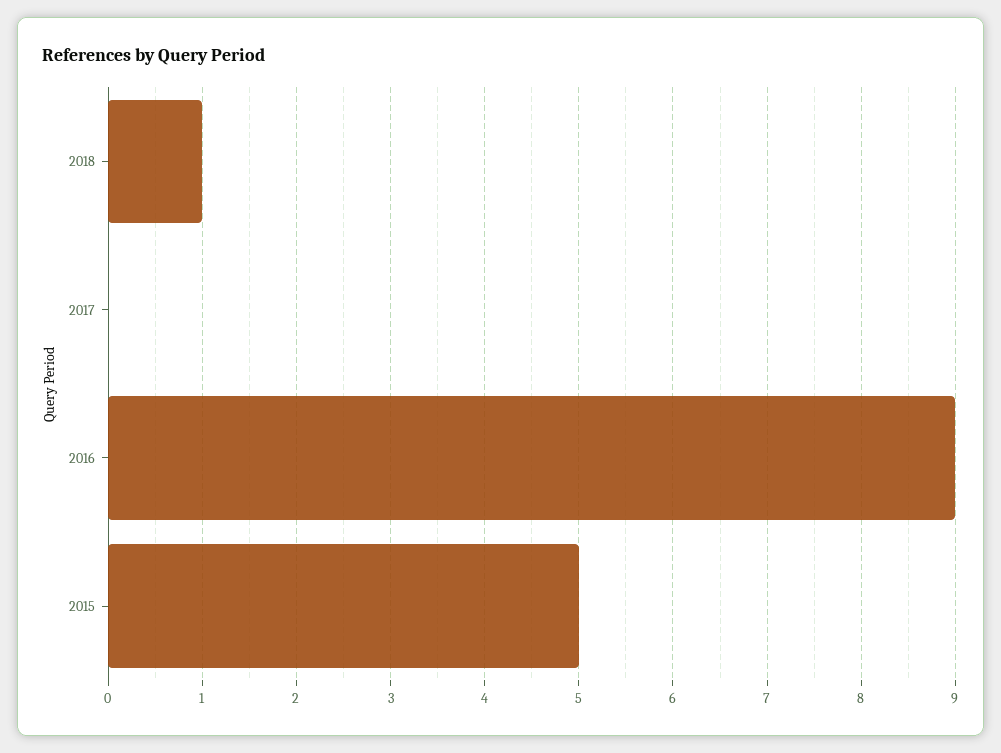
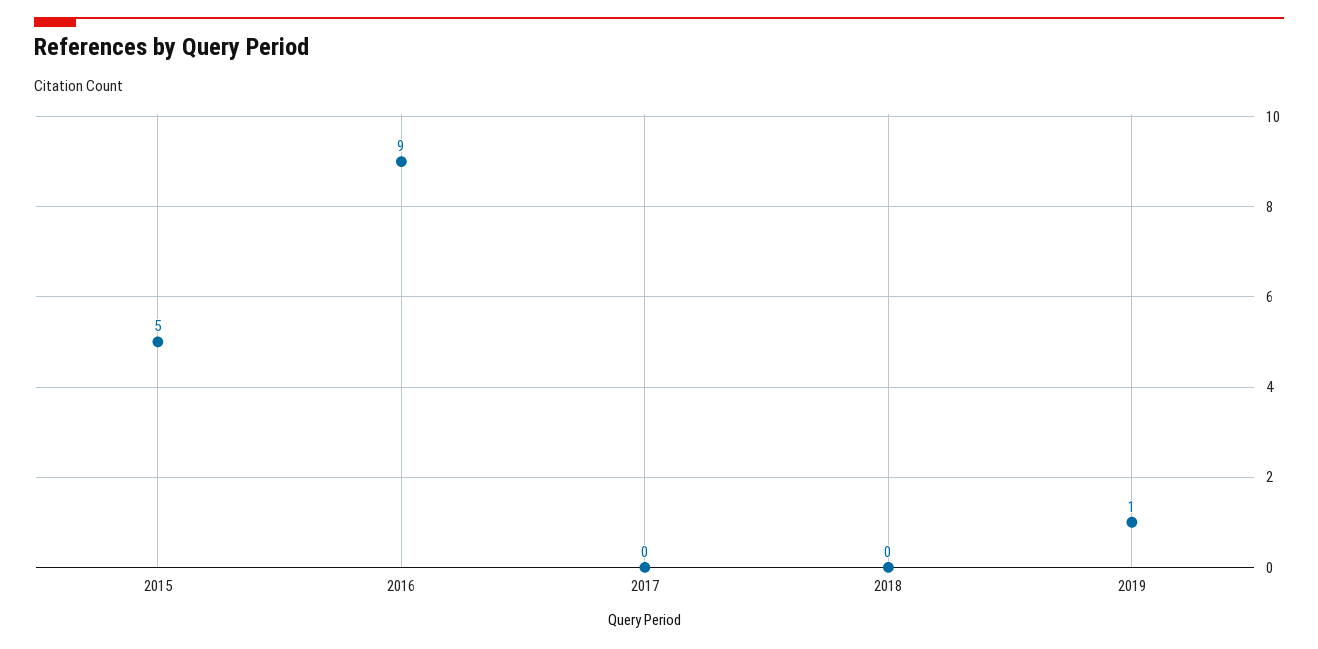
2018: 1 -> 0
2019: none -> 1

